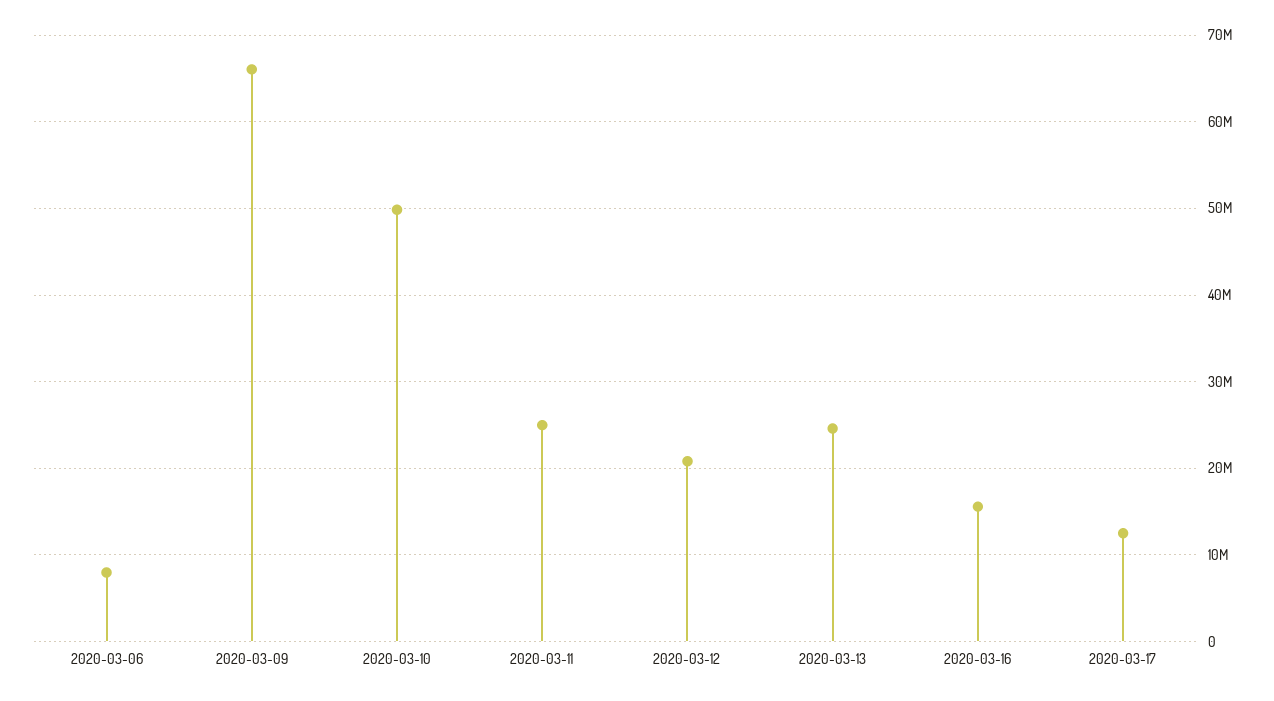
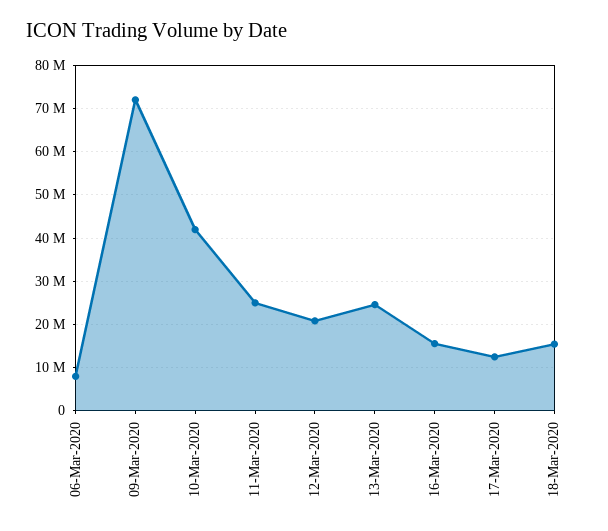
2020-03-09: 66000000 -> 72000000
2020-03-10: 50000000 -> 42000000
18-Mar-2020: none -> 16000000

